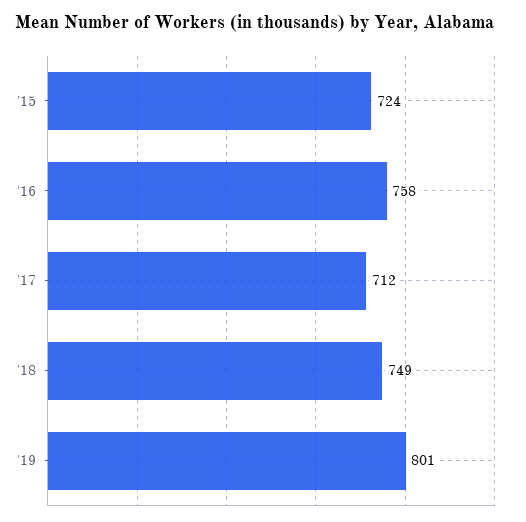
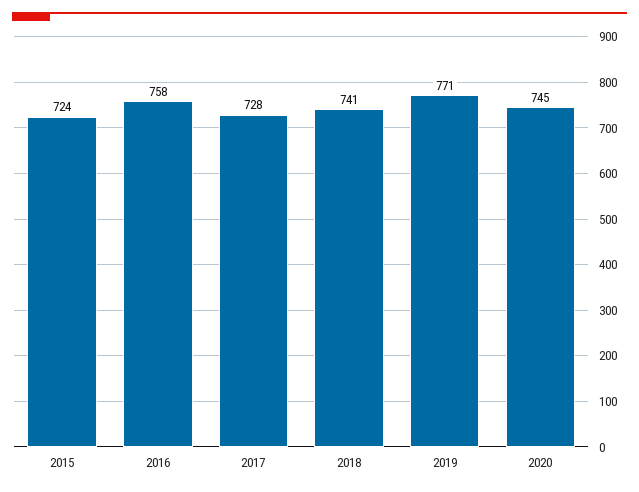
'17: 712 -> 728
'18: 749 -> 741
'19: 801 -> 771
2020: none -> 745

